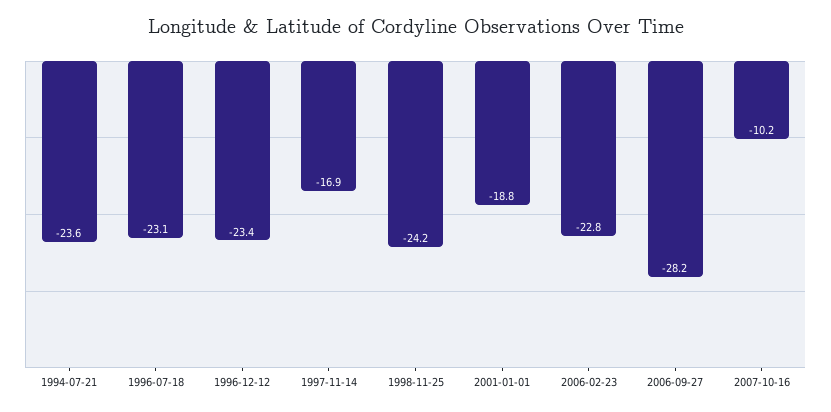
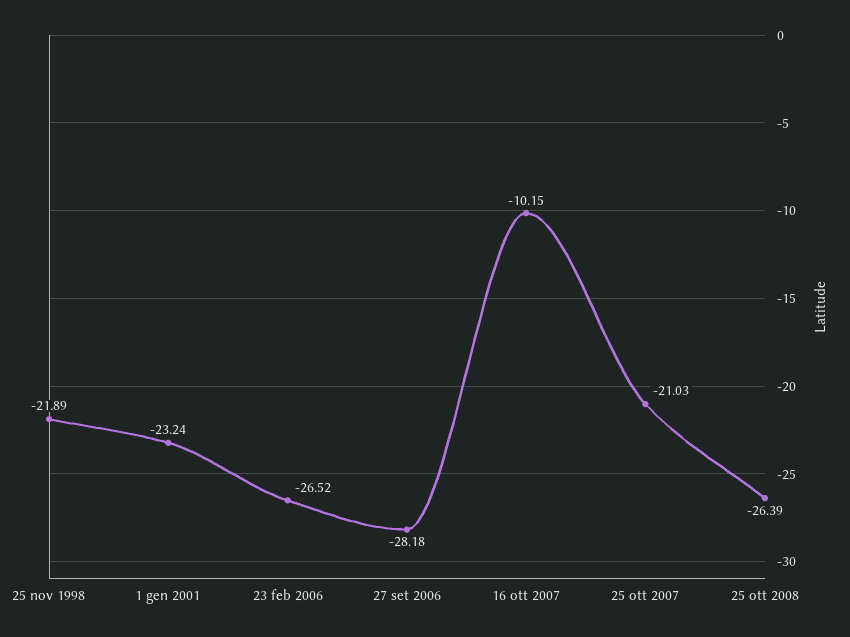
1994-07-21: -23.6 -> none
1996-07-18: -23.1 -> none
1996-12-12: -23.4 -> none
1997-11-14: -16.9 -> none
1998-11-25: -24.2 -> -21.89
2001-01-01: -18.8 -> -23.24
2006-02-23: -22.8 -> -26.52
25 ott 2007: none -> -21.03
25 ott 2008: none -> -26.39

